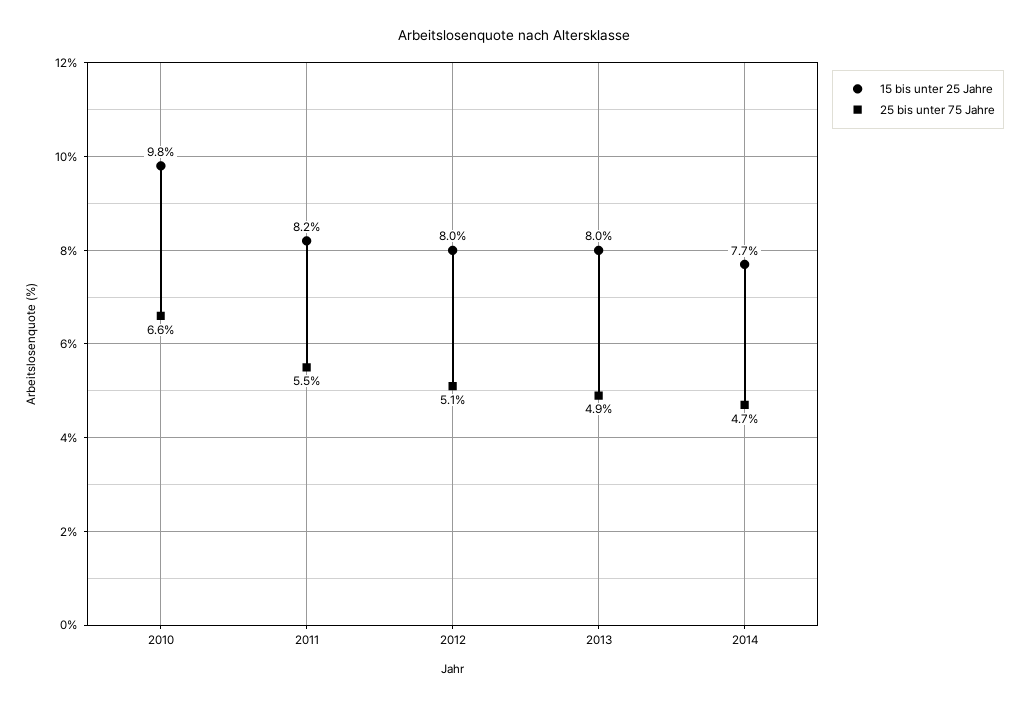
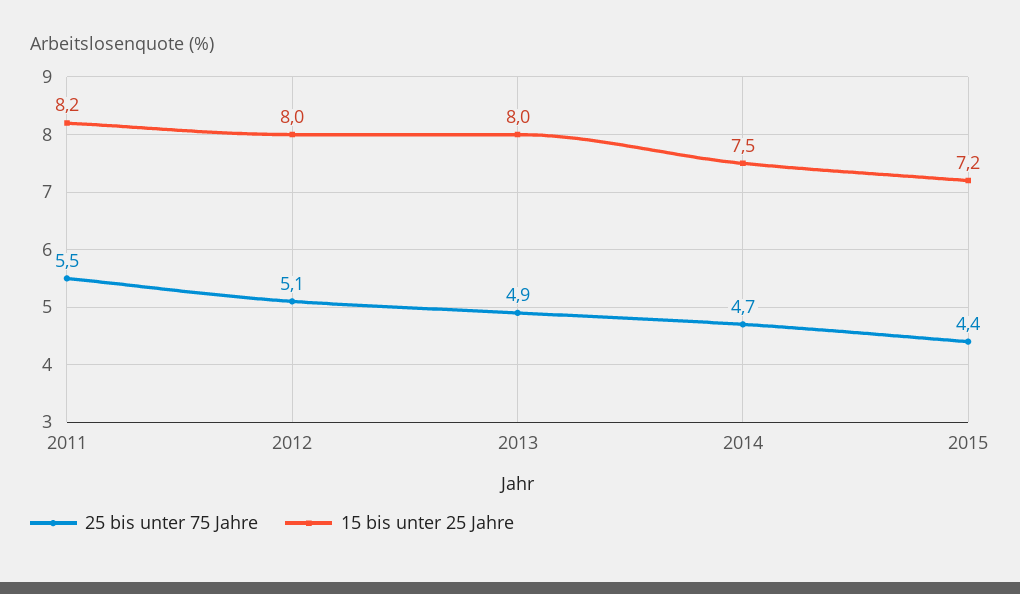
15 bis unter 25 Jahre, 2010: 9.8 -> none
25 bis unter 75 Jahre, 2010: 6.6 -> none
15 bis unter 25 Jahre, 2014: 7.7 -> 7.5
25 bis unter 75 Jahre, 2015: none -> 4.4
15 bis unter 25 Jahre, 2015: none -> 7.2

